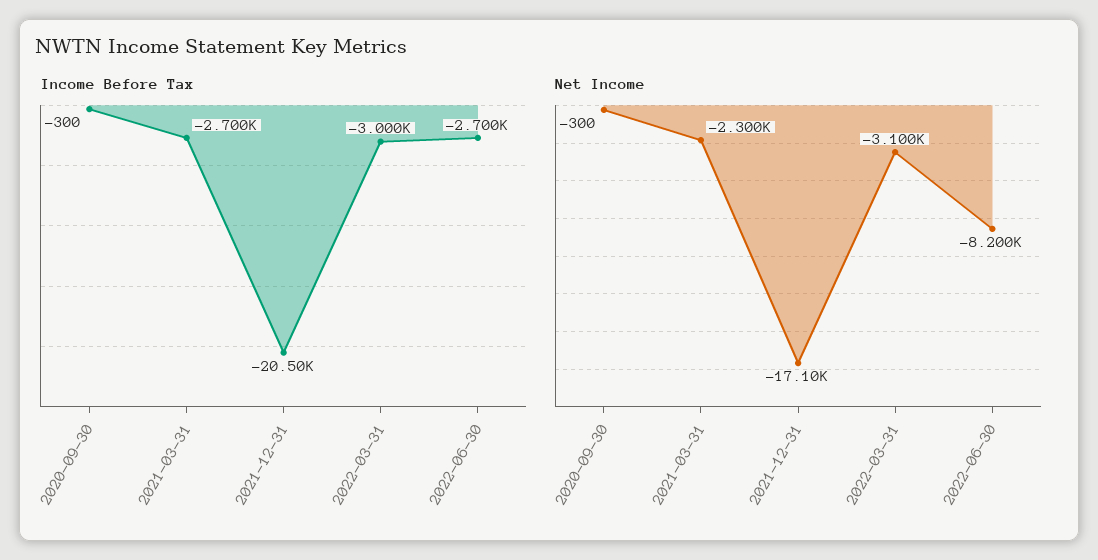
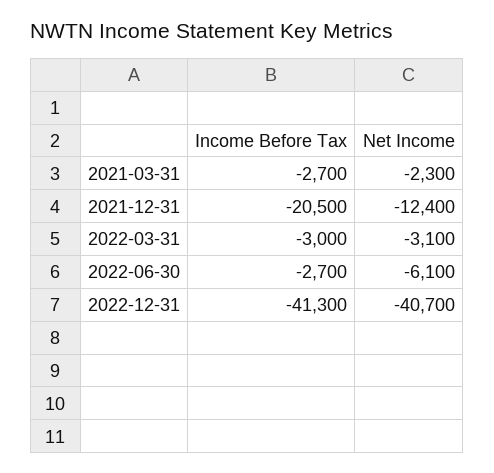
Income Before Tax, 2020-09-30: -300 -> none
Net Income, 2020-09-30: -300 -> none
Net Income, 2021-12-31: -17100 -> -12400
Net Income, 2022-06-30: -8200 -> -6100
Income Before Tax, 2022-12-31: none -> -41300
Net Income, 2022-12-31: none -> -40700

